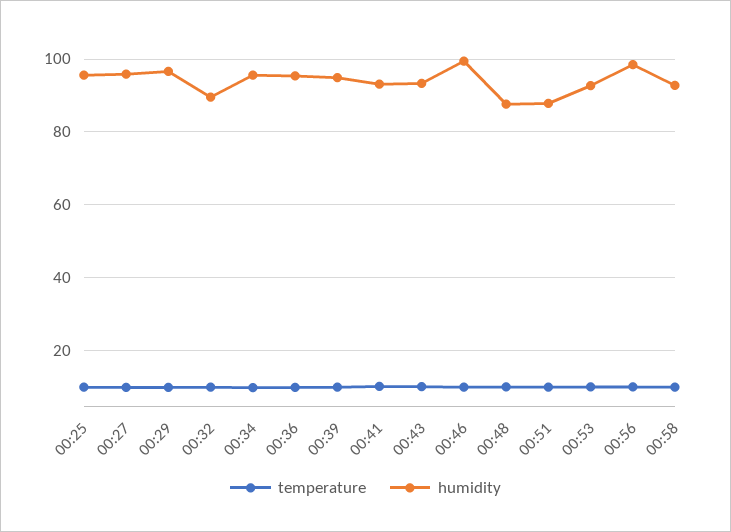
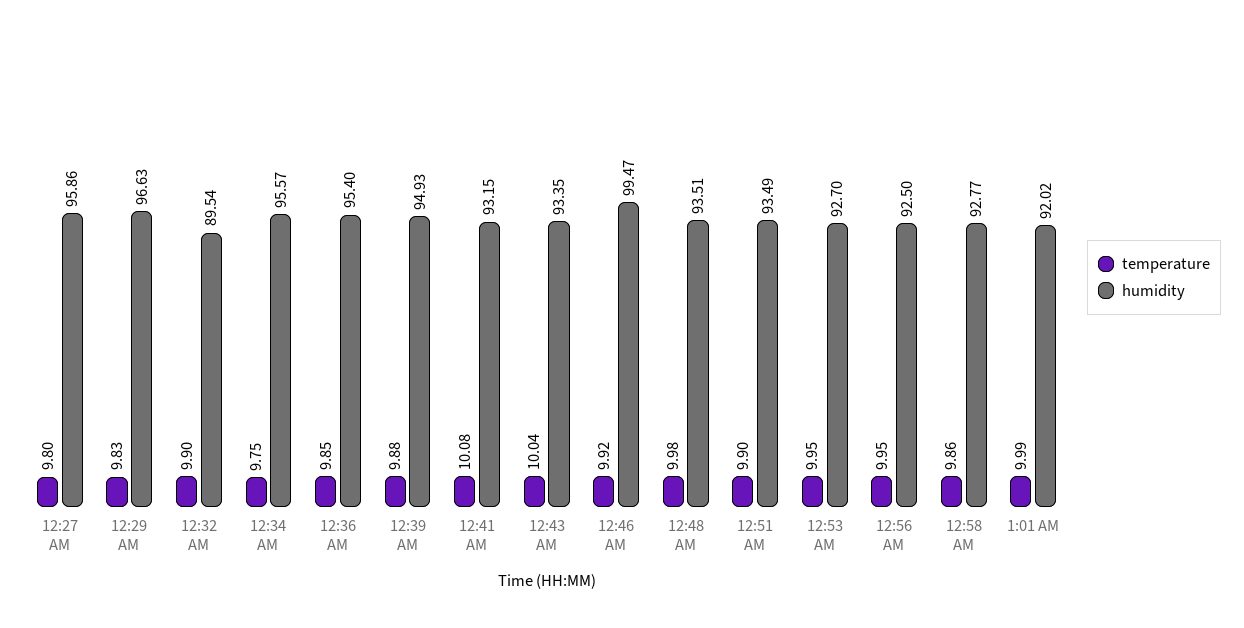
temperature, 00:25: 10 -> none
humidity, 00:25: 96 -> none
humidity, 00:48: 88 -> 93.51
humidity, 00:51: 88 -> 93.49
humidity, 00:56: 98 -> 92.5
temperature, 1:01 AM: none -> 9.99
humidity, 1:01 AM: none -> 92.02

